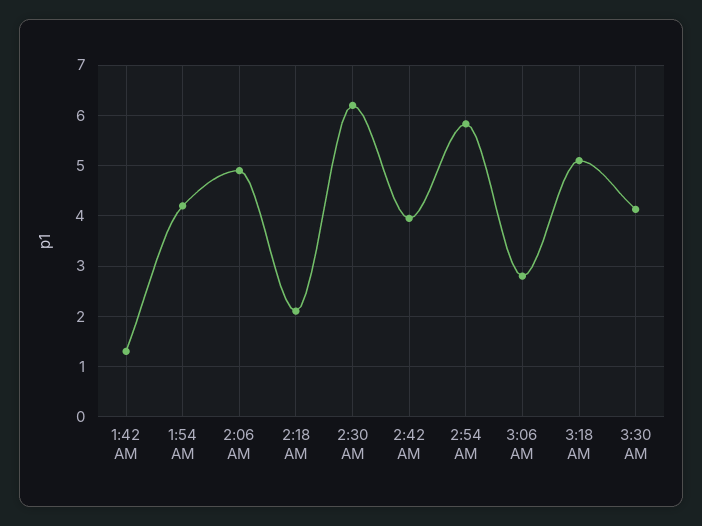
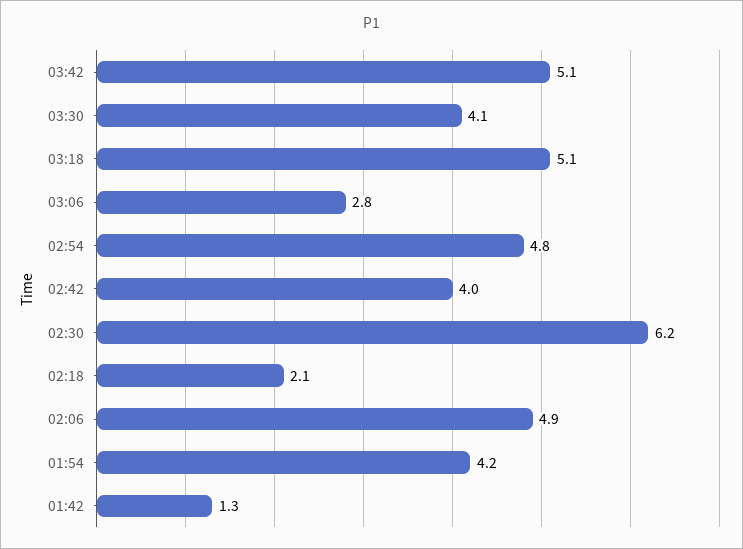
2:54 AM: 5.8 -> 4.8
03:42: none -> 5.1

